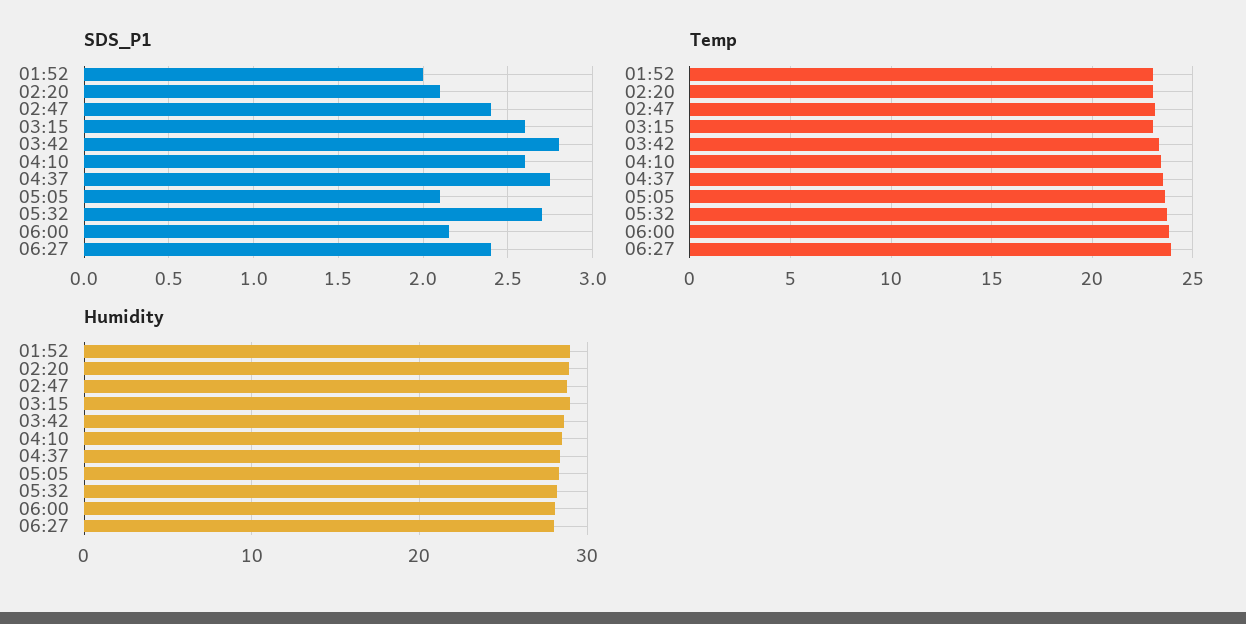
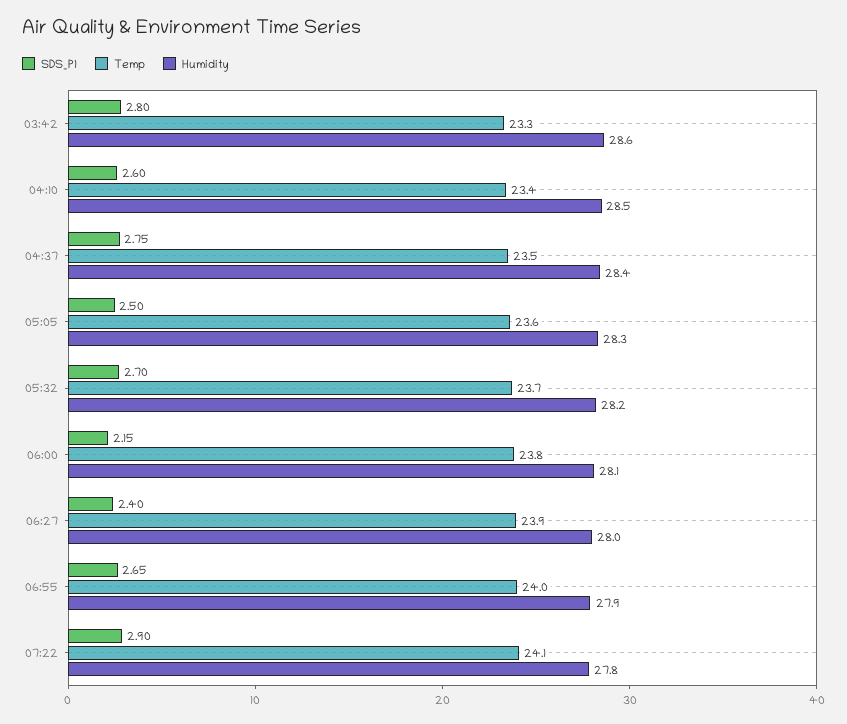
SDS_P1, 01:52: 2 -> none
SDS_P1, 02:20: 2.1 -> none
SDS_P1, 02:47: 2.4 -> none
SDS_P1, 03:15: 2.6 -> none
SDS_P1, 05:05: 2.1 -> 2.5
Temp, 01:52: 23 -> none
Temp, 02:20: 23 -> none
Temp, 02:47: 23 -> none
Temp, 03:15: 23 -> none
Humidity, 01:52: 29 -> none
Humidity, 02:20: 29 -> none
Humidity, 02:47: 29 -> none
Humidity, 03:15: 29 -> none
SDS_P1, 06:55: none -> 2.65
Temp, 06:55: none -> 24
Humidity, 06:55: none -> 27.9
SDS_P1, 07:22: none -> 2.9
Temp, 07:22: none -> 24.1
Humidity, 07:22: none -> 27.8

